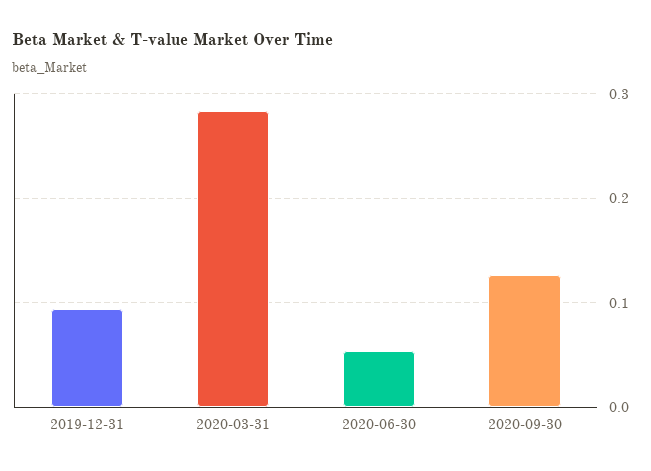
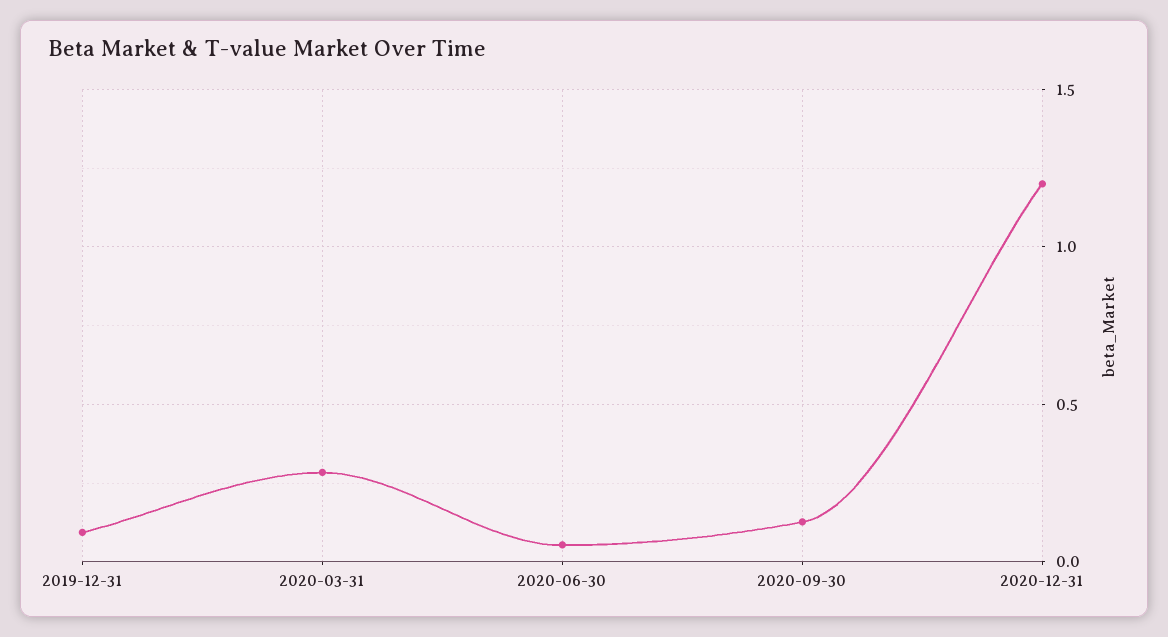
2020-12-31: none -> 1.2

